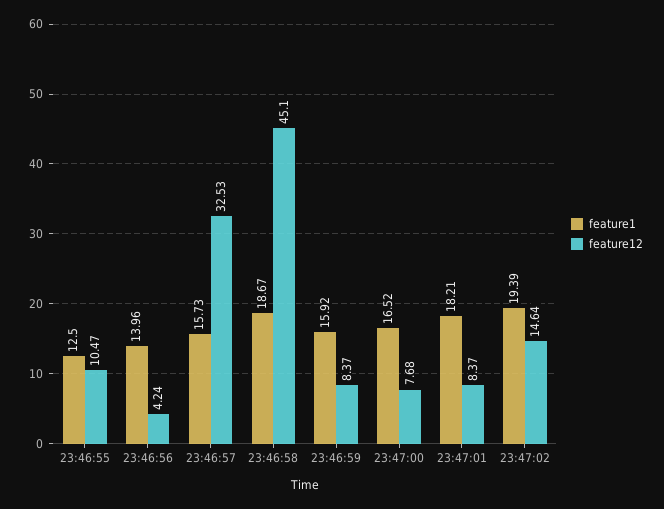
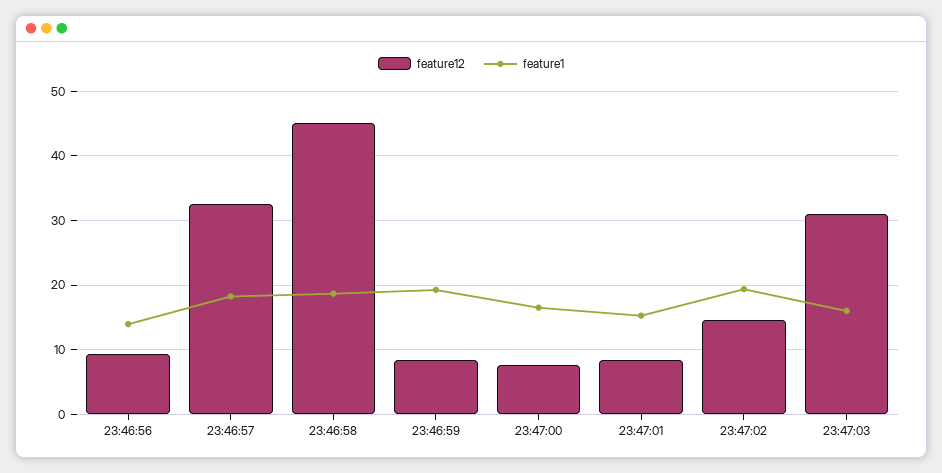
feature1, 23:46:55: 12.5 -> none
feature12, 23:46:55: 10.47 -> none
feature12, 23:46:56: 4.24 -> 9
feature1, 23:46:57: 15.73 -> 18
feature1, 23:46:59: 15.92 -> 19
feature1, 23:47:01: 18.21 -> 15
feature12, 23:47:03: none -> 31
feature1, 23:47:03: none -> 16

